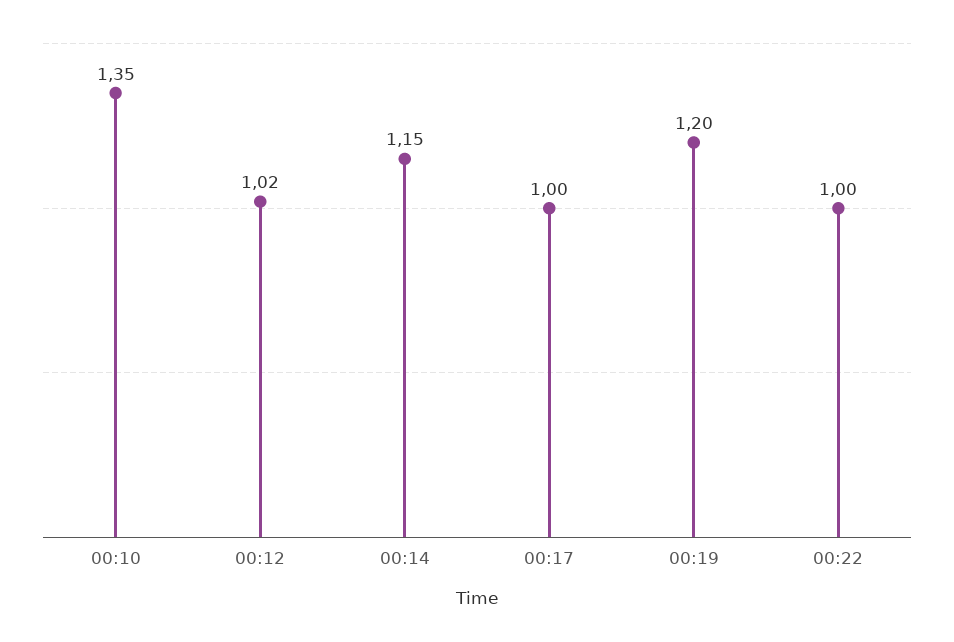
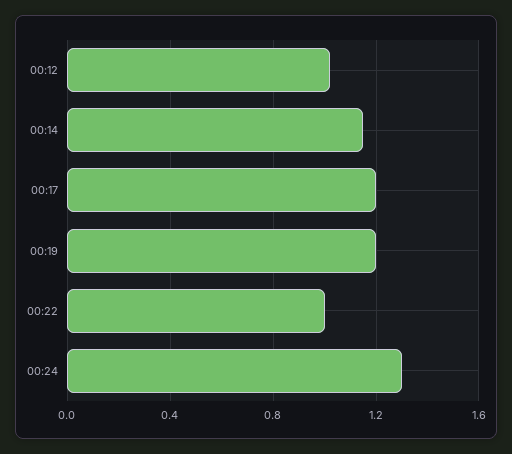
00:10: 1.35 -> none
00:17: 1 -> 1.2
00:24: none -> 1.3

